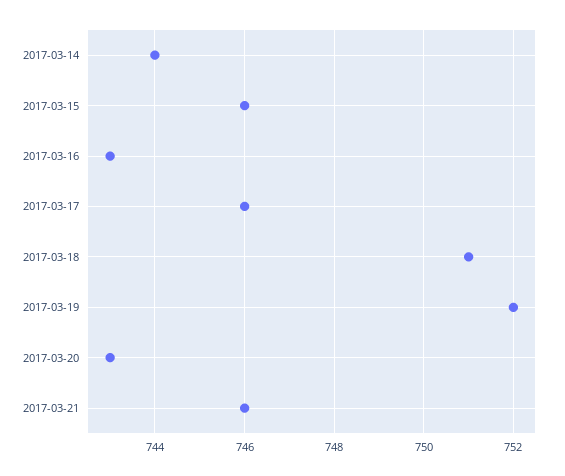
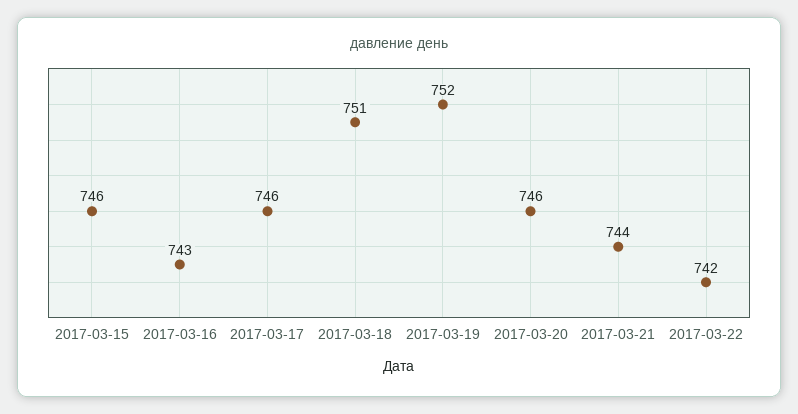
2017-03-14: 744 -> none
2017-03-20: 743 -> 746
2017-03-21: 746 -> 744
2017-03-22: none -> 742

